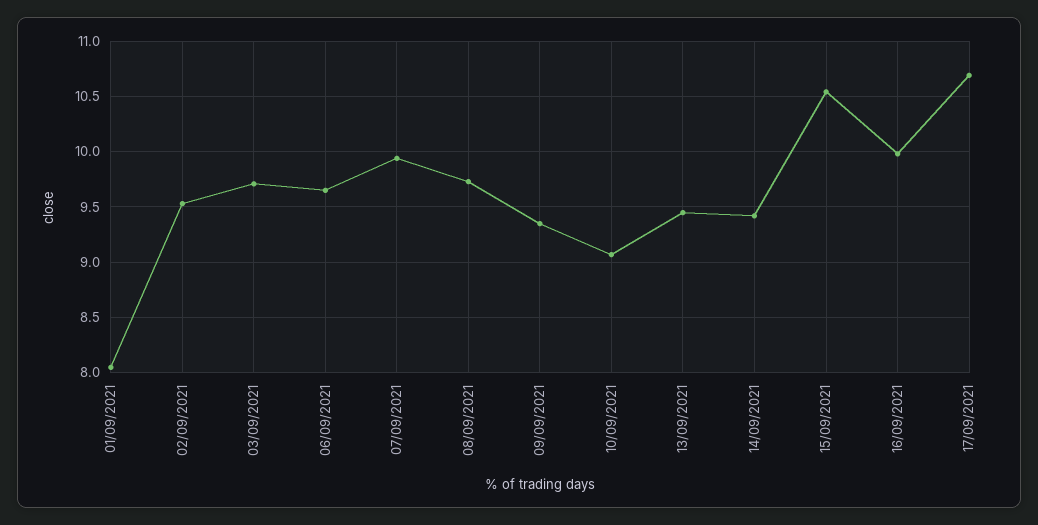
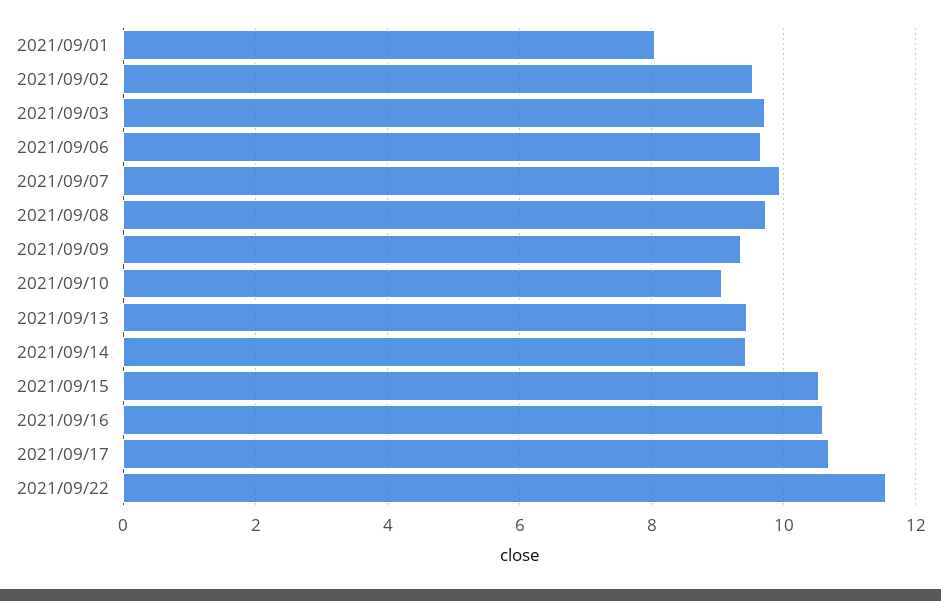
16/09/2021: 10 -> 10.6
2021/09/22: none -> 11.6

